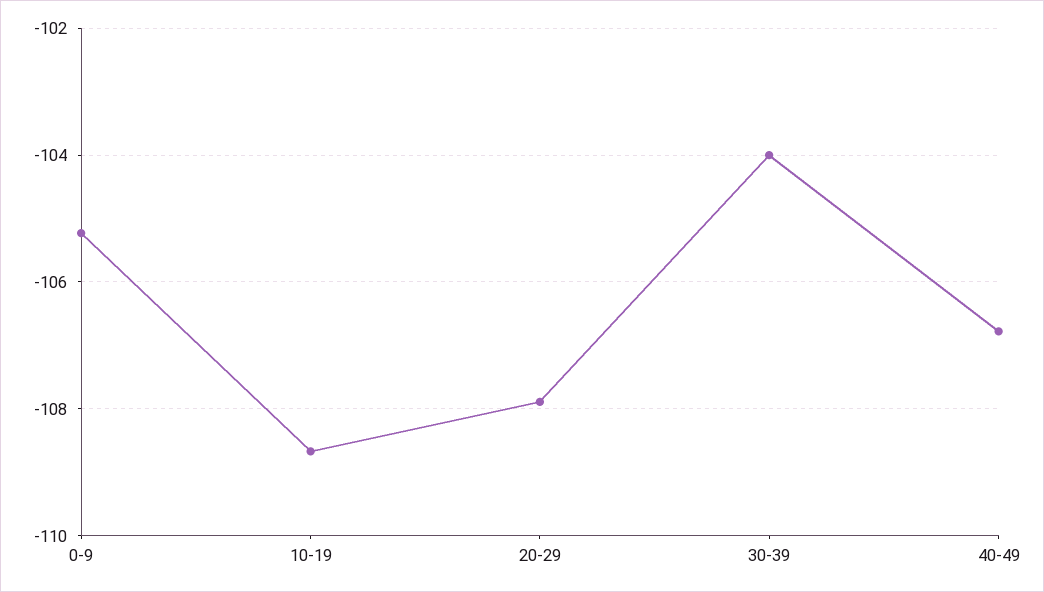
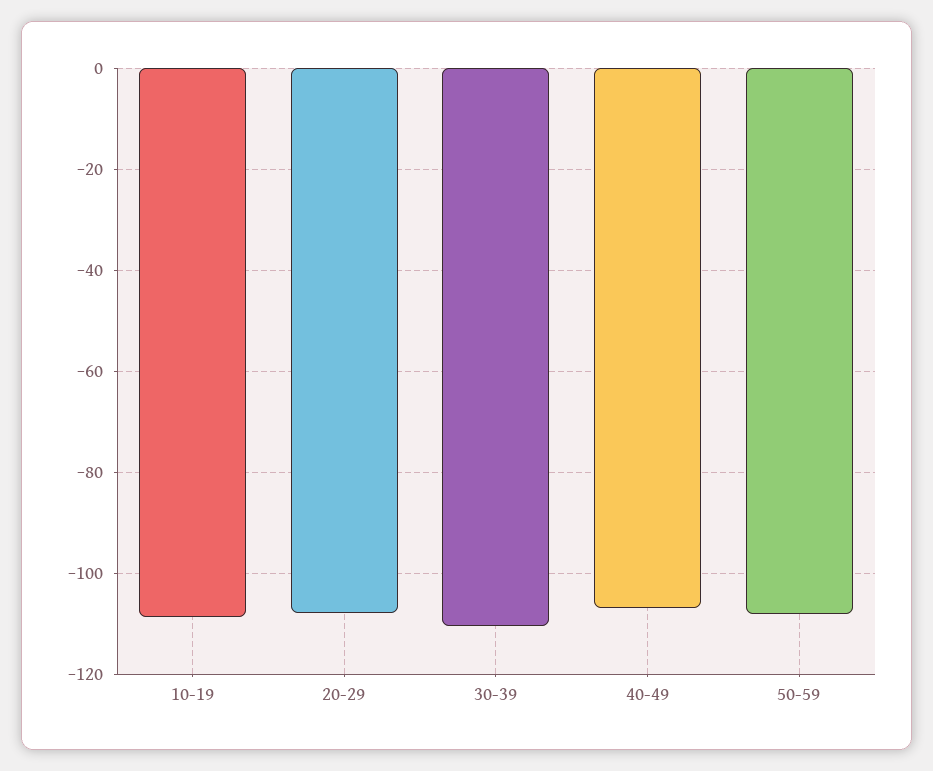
0-9: -105.2 -> none
30-39: -104 -> -110
50-59: none -> -108

